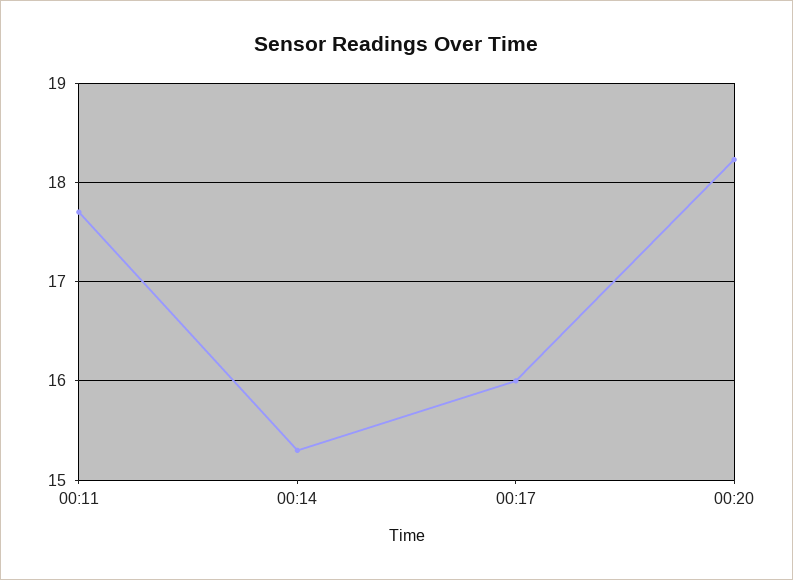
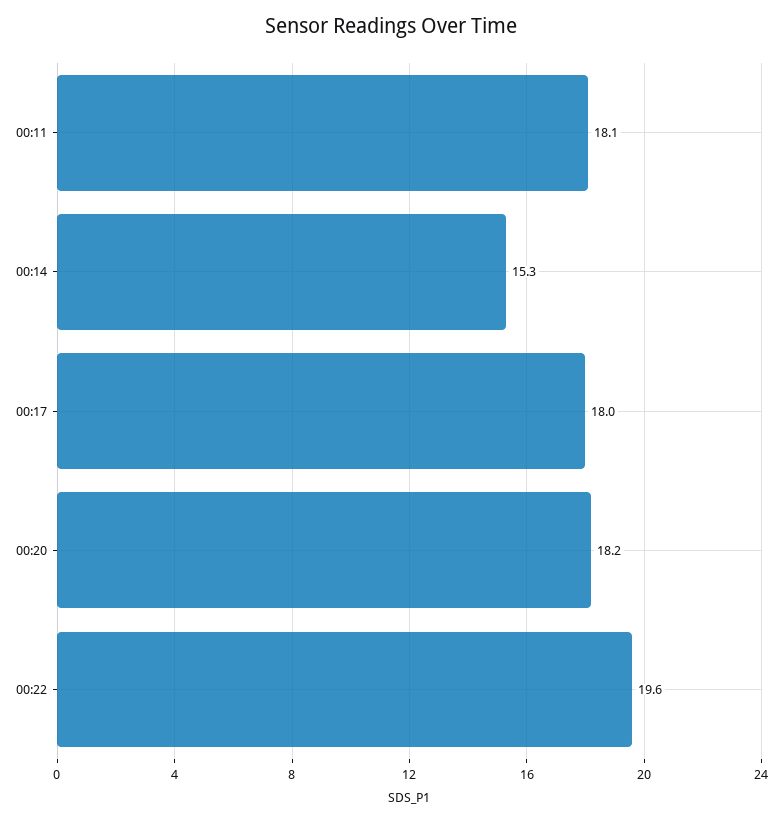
00:11: 17.7 -> 18.1
00:17: 16 -> 18
00:22: none -> 19.6

